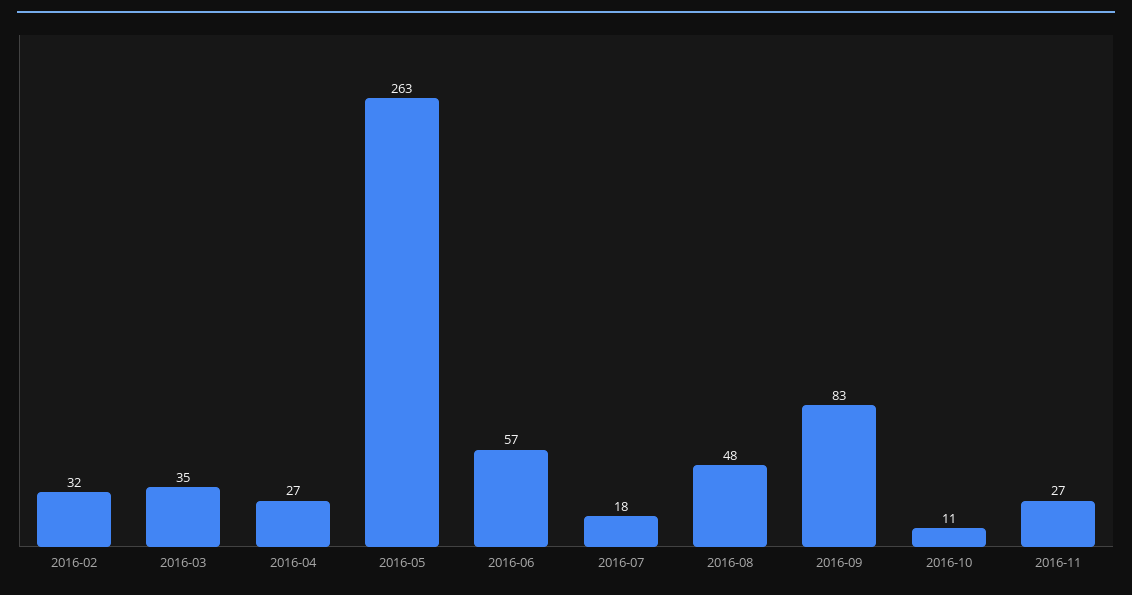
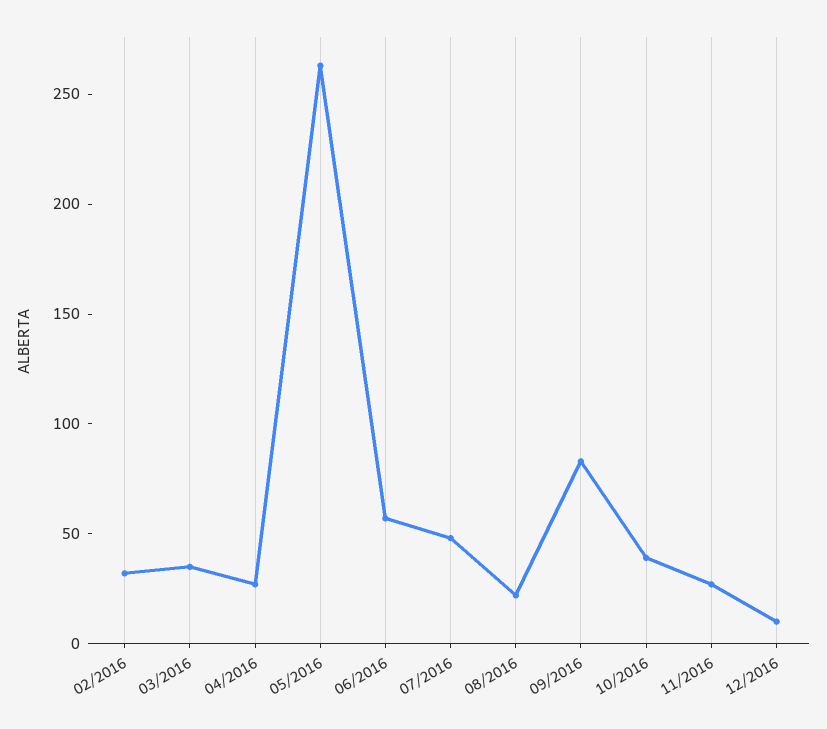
2016-07: 18 -> 50
2016-08: 48 -> 20
2016-10: 11 -> 40
12/2016: none -> 10

